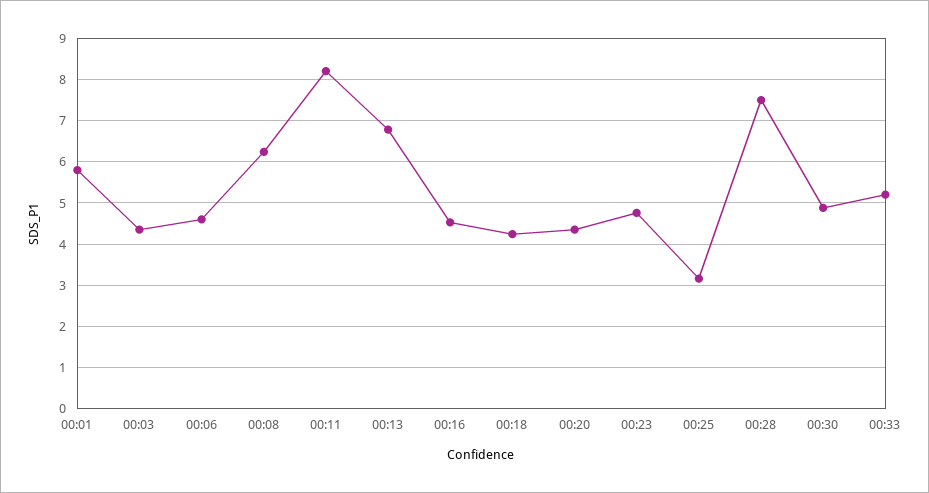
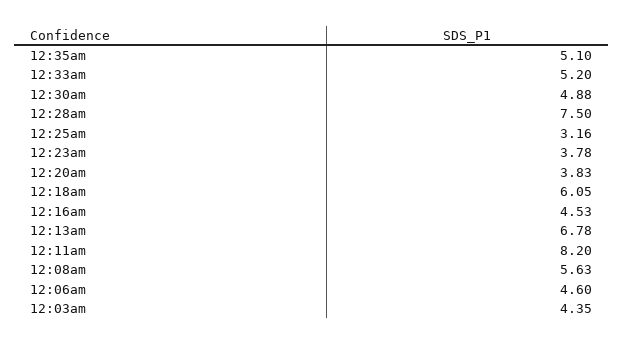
00:01: 5.8 -> none
00:08: 6.2 -> 5.63
00:18: 4.2 -> 6.05
00:20: 4.4 -> 3.83
00:23: 4.8 -> 3.78
12:35am: none -> 5.1

